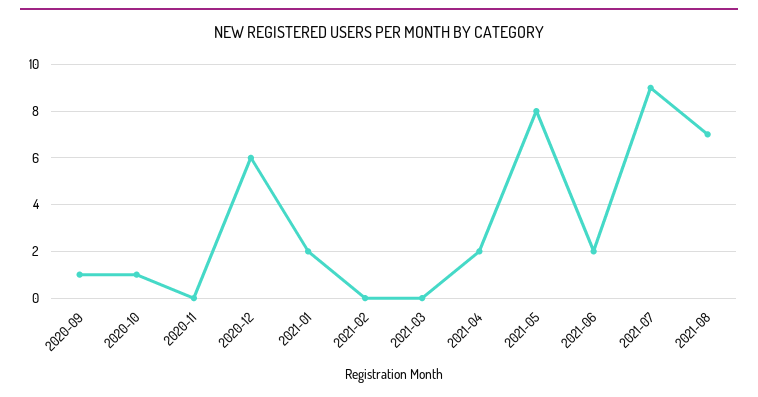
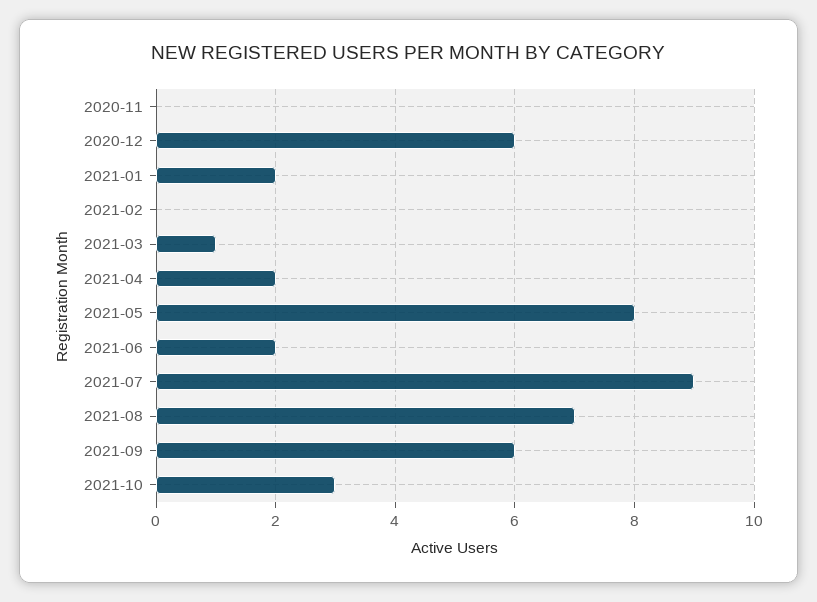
2020-09: 1 -> none
2020-10: 1 -> none
2021-03: 0 -> 1
2021-09: none -> 6
2021-10: none -> 3

